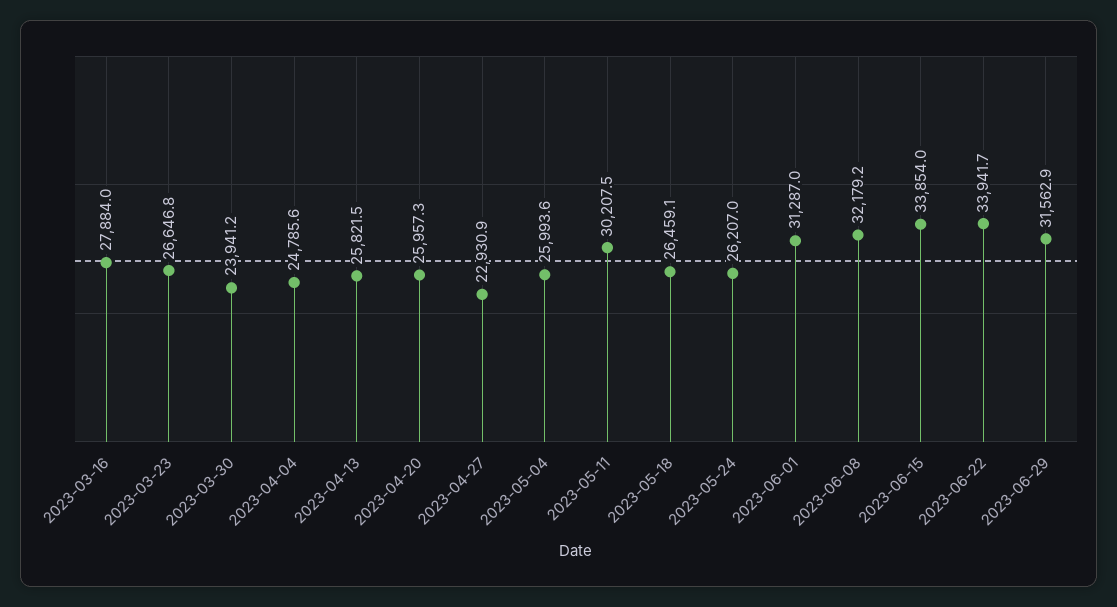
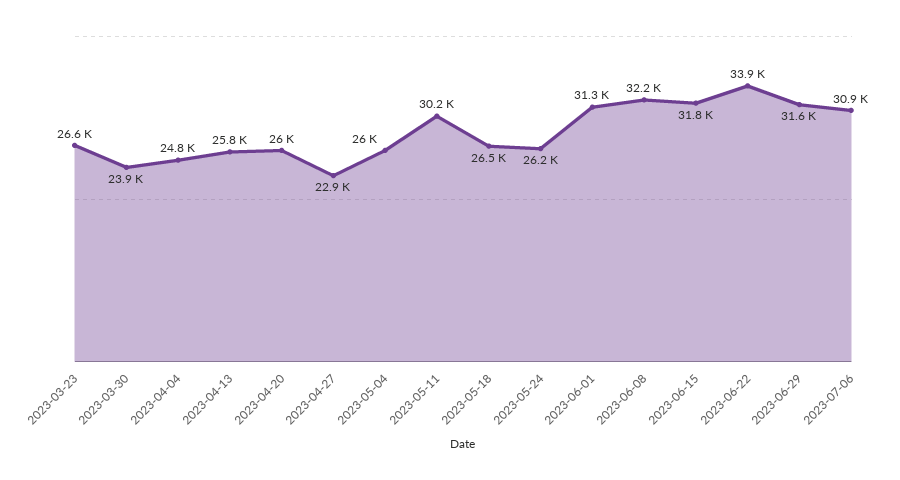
2023-03-16: 27884 -> none
2023-06-15: 33854 -> 31800
2023-07-06: none -> 30900

